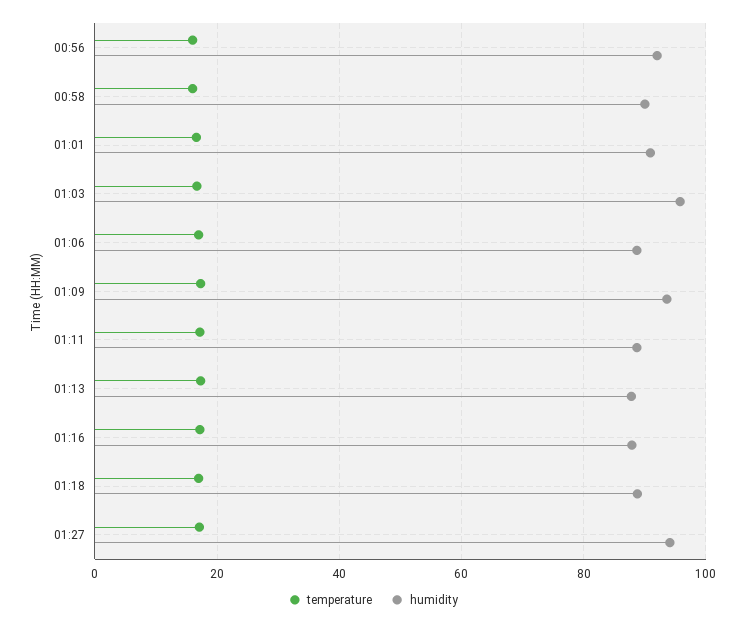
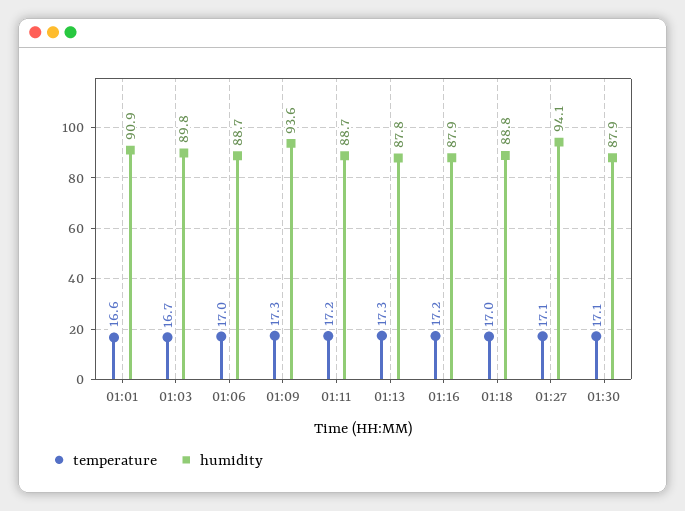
temperature, 00:56: 16 -> none
humidity, 00:56: 92 -> none
temperature, 00:58: 16 -> none
humidity, 00:58: 90 -> none
humidity, 01:03: 96 -> 89.8
temperature, 01:30: none -> 17.1
humidity, 01:30: none -> 87.9

